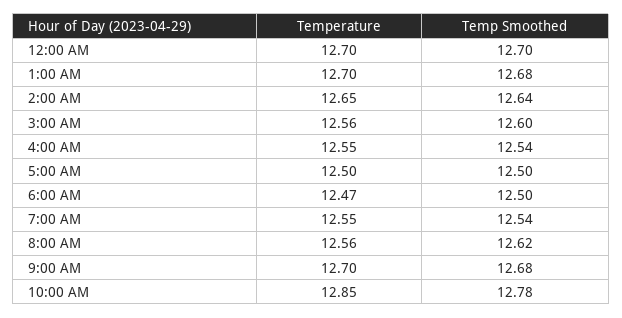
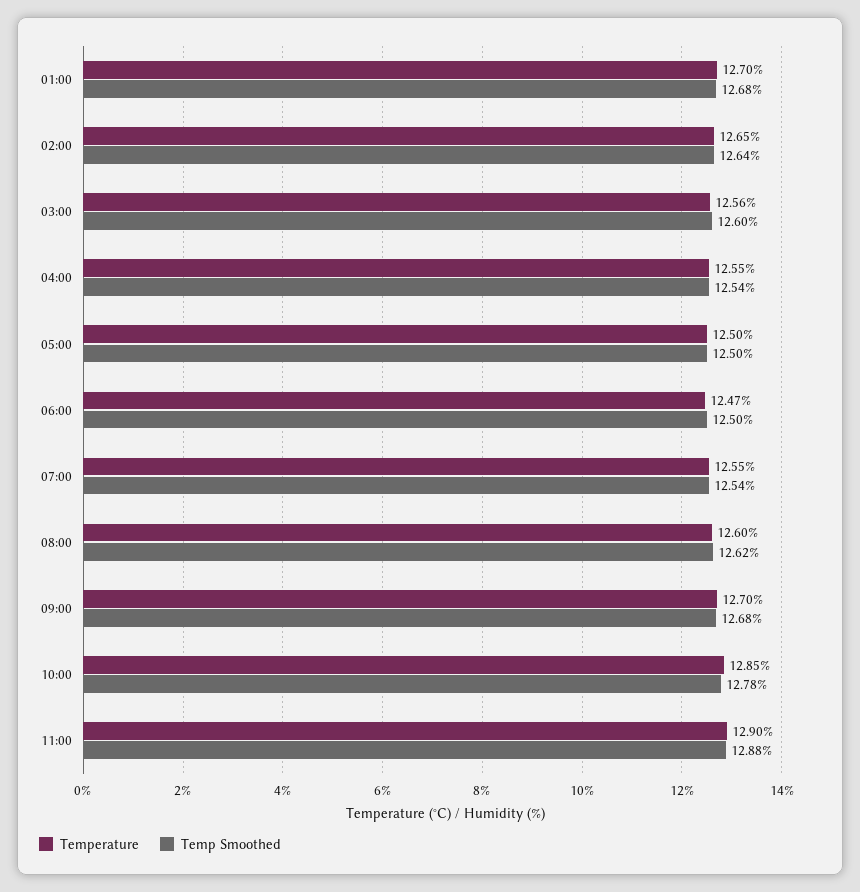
Temperature, 12:00 AM: 12.7 -> none
Temp Smoothed, 12:00 AM: 12.7 -> none
Temperature, 8:00 AM: 12.56 -> 12.6
Temperature, 11:00: none -> 12.9
Temp Smoothed, 11:00: none -> 12.88

